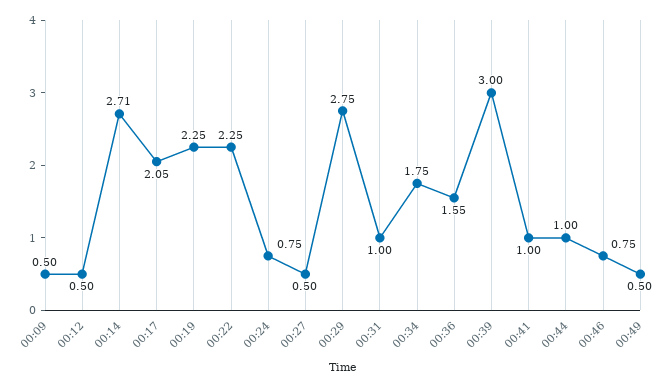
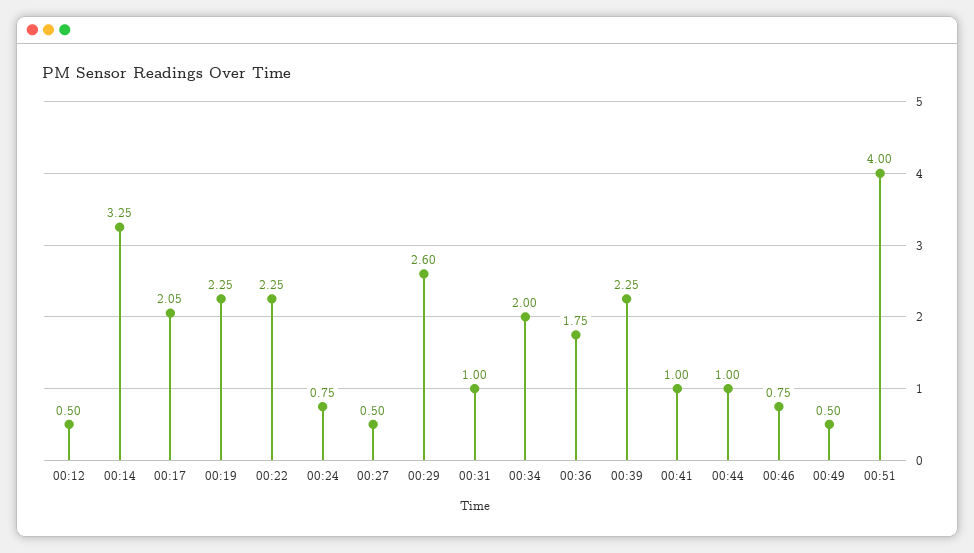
00:09: 0.5 -> none
00:14: 2.71 -> 3.25
00:29: 2.75 -> 2.6
00:34: 1.75 -> 2
00:36: 1.55 -> 1.75
00:39: 3 -> 2.25
00:51: none -> 4

